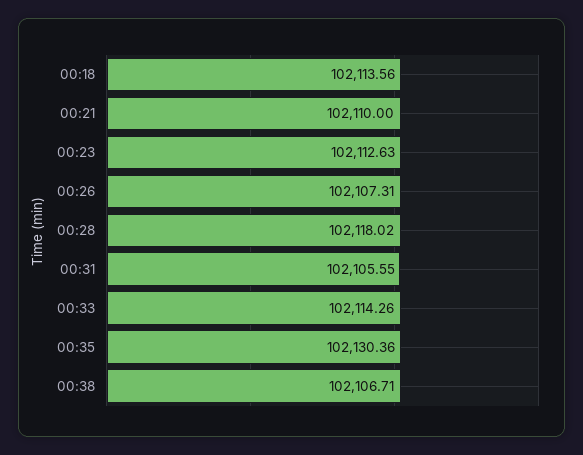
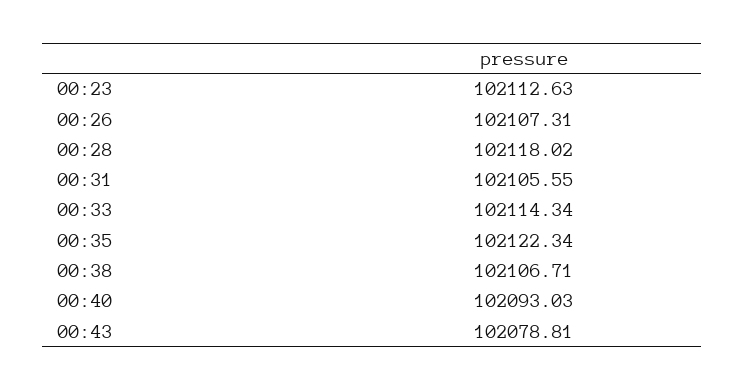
00:18: 102113.56 -> none
00:21: 102110 -> none
00:33: 102114.26 -> 102114.34
00:35: 102130.36 -> 102122.34
00:40: none -> 102093.03
00:43: none -> 102078.81

